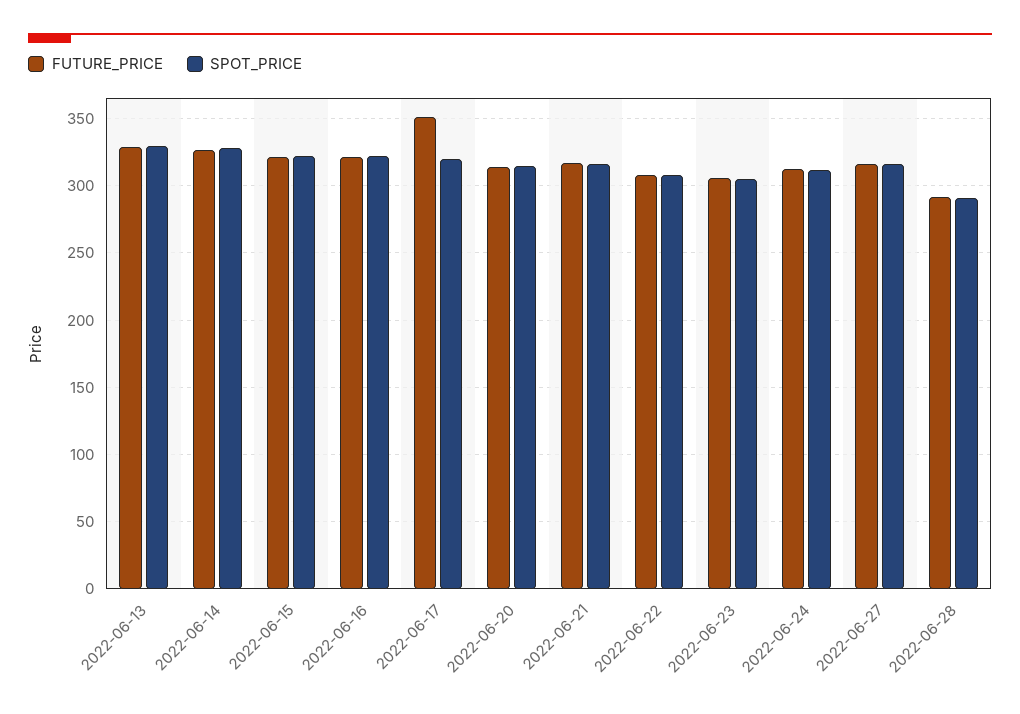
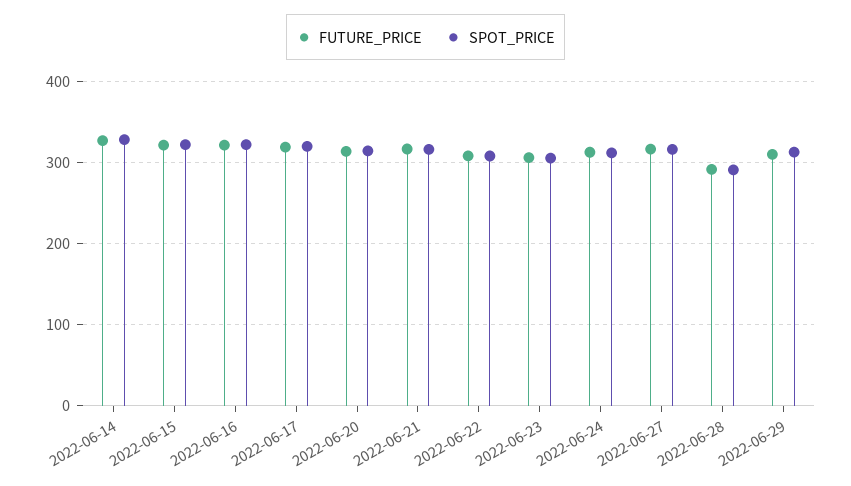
FUTURE_PRICE, 2022-06-13: 330 -> none
SPOT_PRICE, 2022-06-13: 330 -> none
FUTURE_PRICE, 2022-06-17: 350 -> 320
FUTURE_PRICE, 2022-06-29: none -> 310
SPOT_PRICE, 2022-06-29: none -> 310

